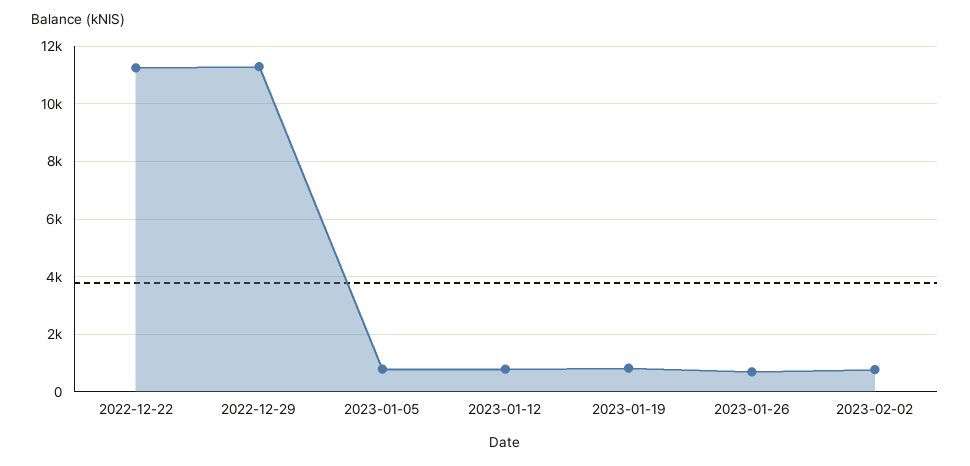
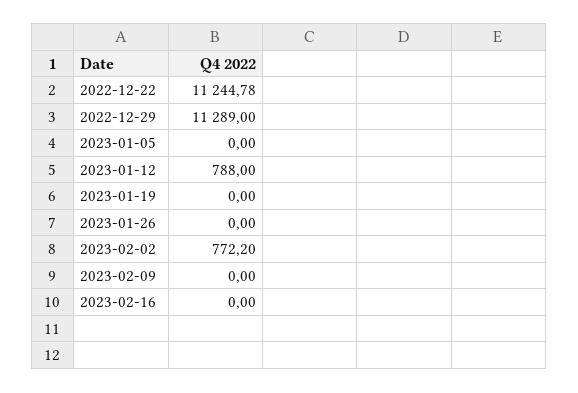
2023-01-05: 750 -> 0
2023-01-19: 750 -> 0
2023-01-26: 750 -> 0
2023-02-09: none -> 0
2023-02-16: none -> 0

